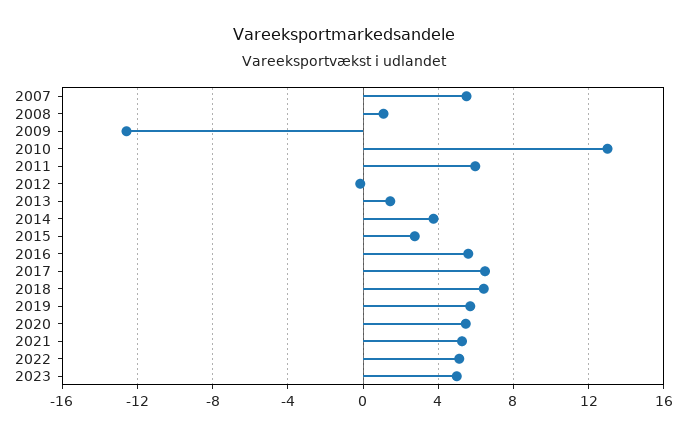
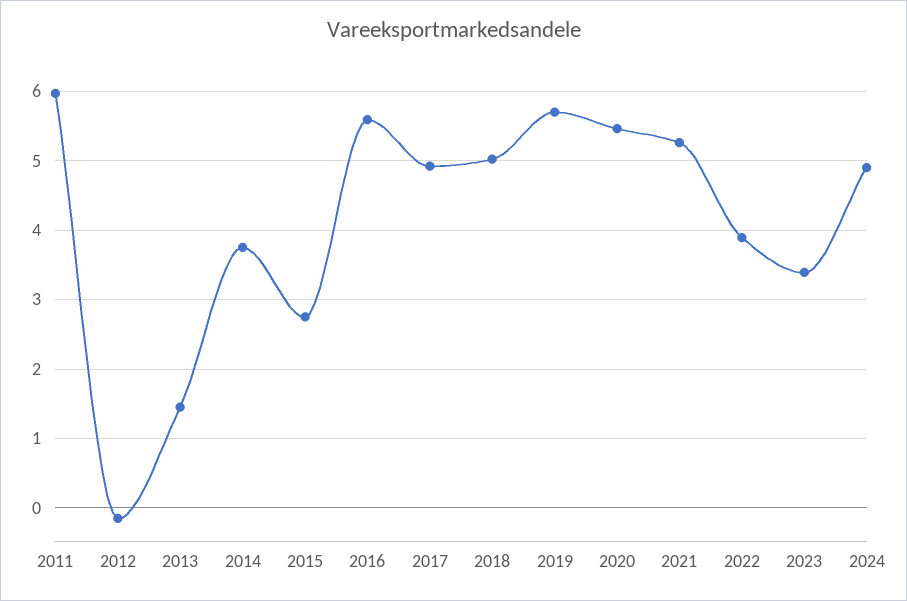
2007: 5.5 -> none
2008: 1 -> none
2009: -12.5 -> none
2010: 13 -> none
2017: 6.5 -> 4.9
2018: 6.5 -> 5
2022: 5 -> 3.9
2023: 5 -> 3.4
2024: none -> 4.9

